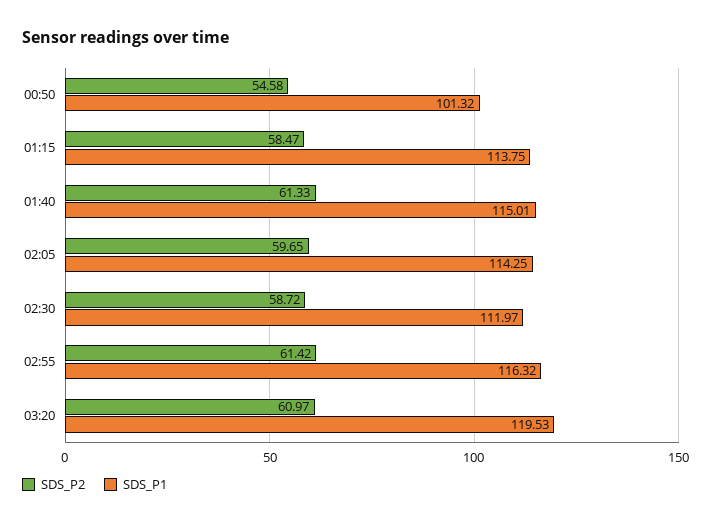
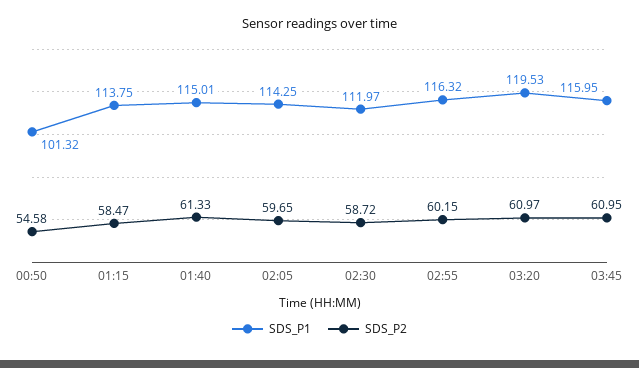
SDS_P2, 02:55: 61.42 -> 60.15
SDS_P1, 03:45: none -> 115.95
SDS_P2, 03:45: none -> 60.95

